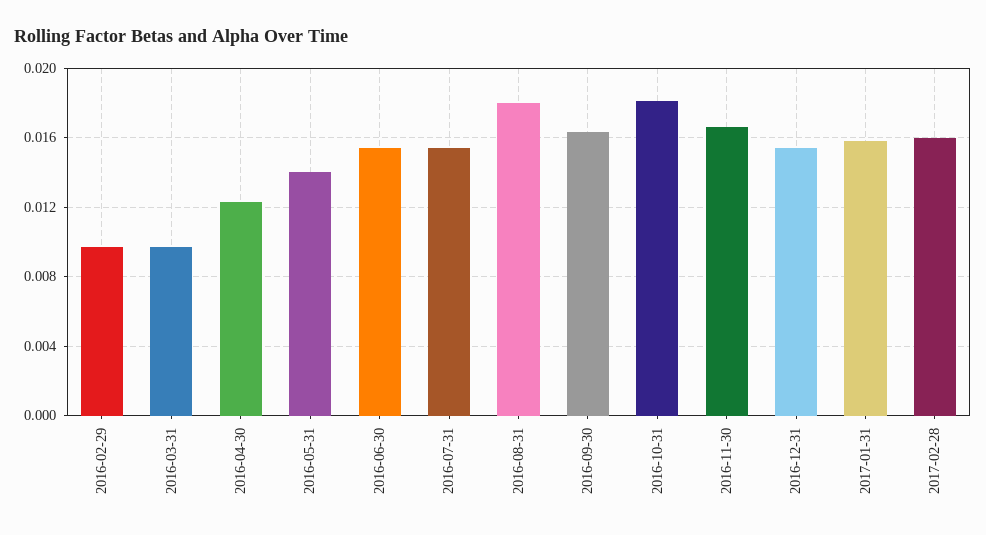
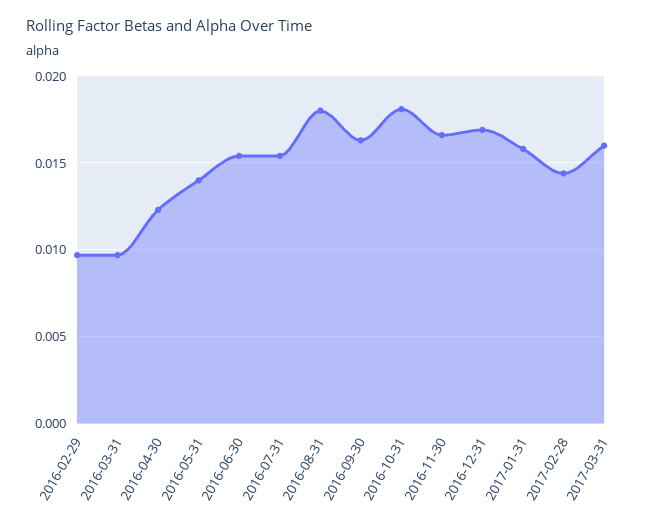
2016-12-31: 0.0155 -> 0.017
2017-02-28: 0.016 -> 0.0145
2017-03-31: none -> 0.016

